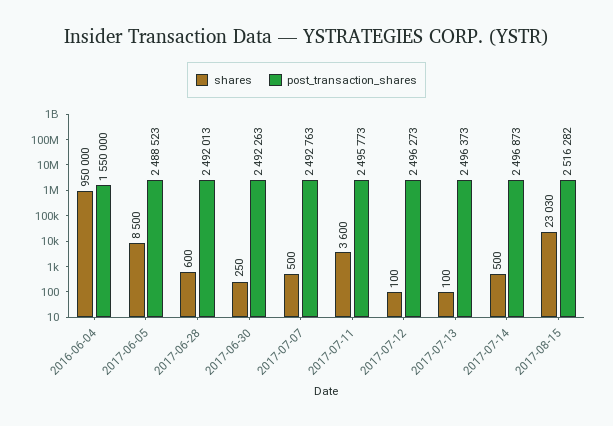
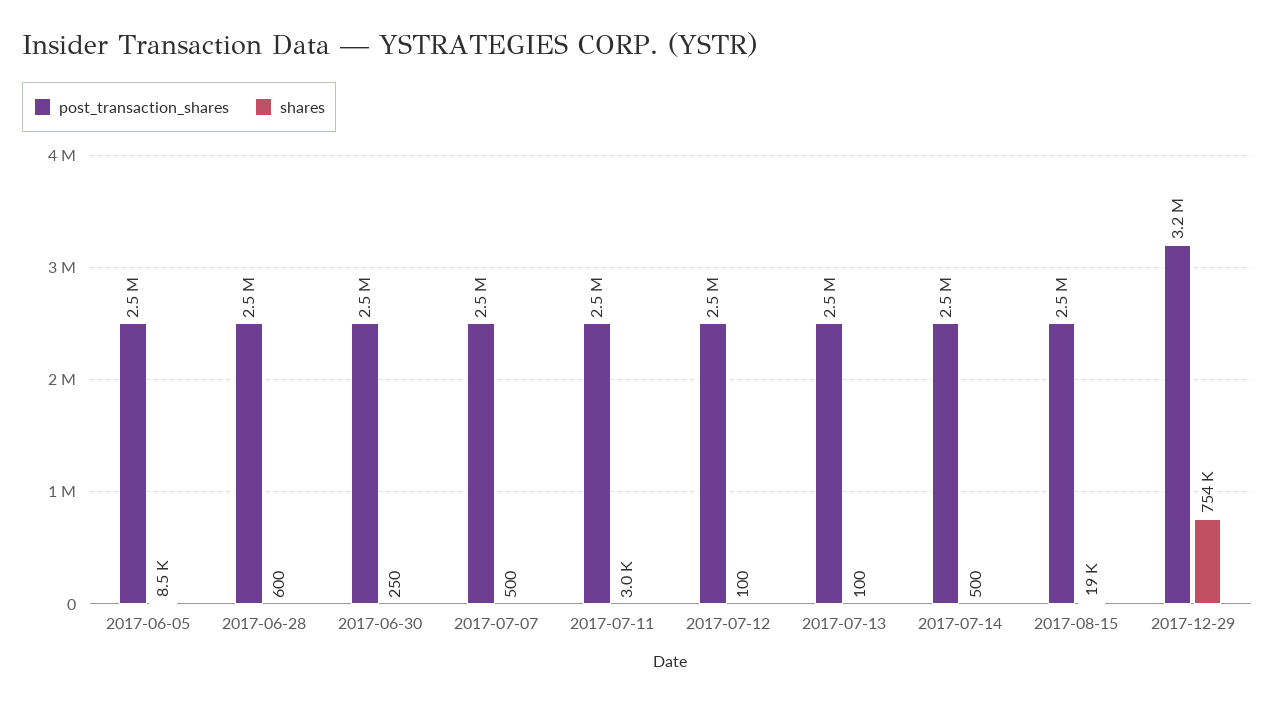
shares, 2016-06-04: 950000 -> none
post_transaction_shares, 2016-06-04: 1550000 -> none
shares, 2017-07-11: 3600 -> 3000
shares, 2017-08-15: 23030 -> 19000
post_transaction_shares, 2017-12-29: none -> 3200000
shares, 2017-12-29: none -> 754000

